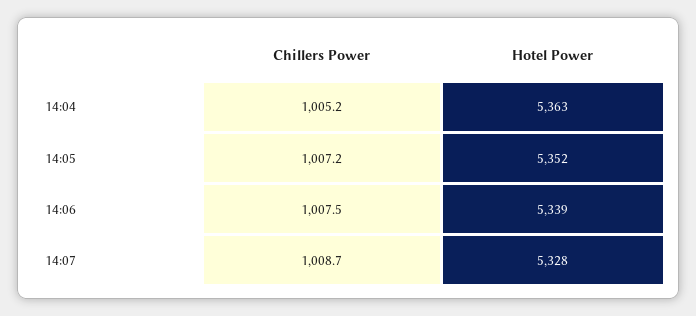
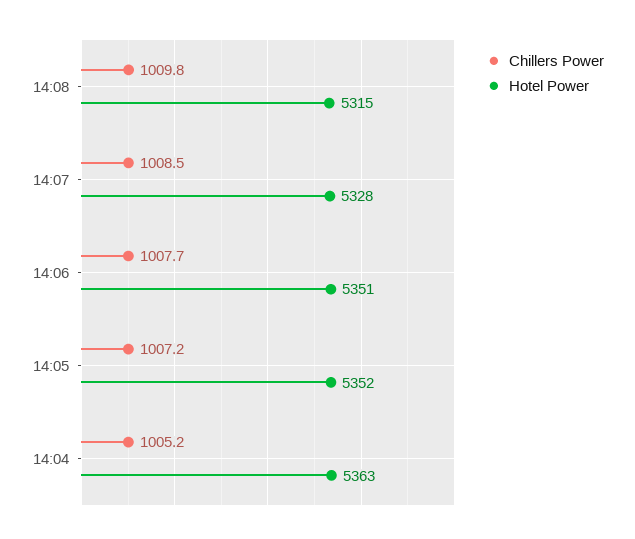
Chillers Power, 14:06: 1007.5 -> 1007.7
Hotel Power, 14:06: 5339 -> 5351
Chillers Power, 14:07: 1008.7 -> 1008.5
Chillers Power, 14:08: none -> 1009.8
Hotel Power, 14:08: none -> 5315

